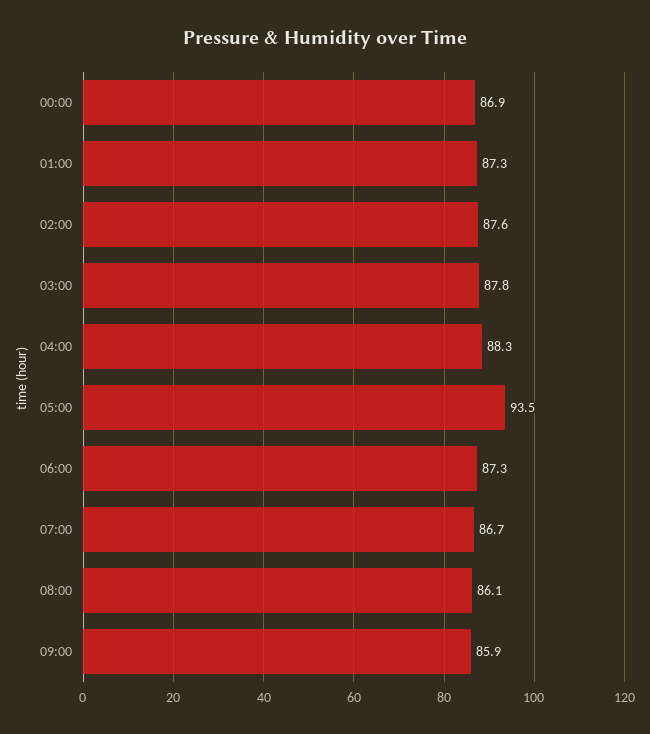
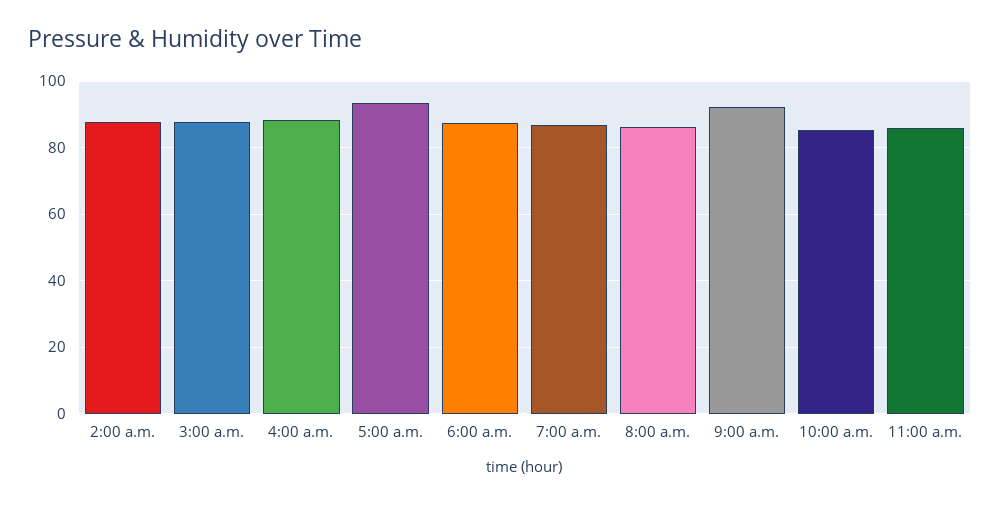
00:00: 86.9 -> none
01:00: 87.3 -> none
09:00: 85.9 -> 92
10:00 a.m.: none -> 86
11:00 a.m.: none -> 86

